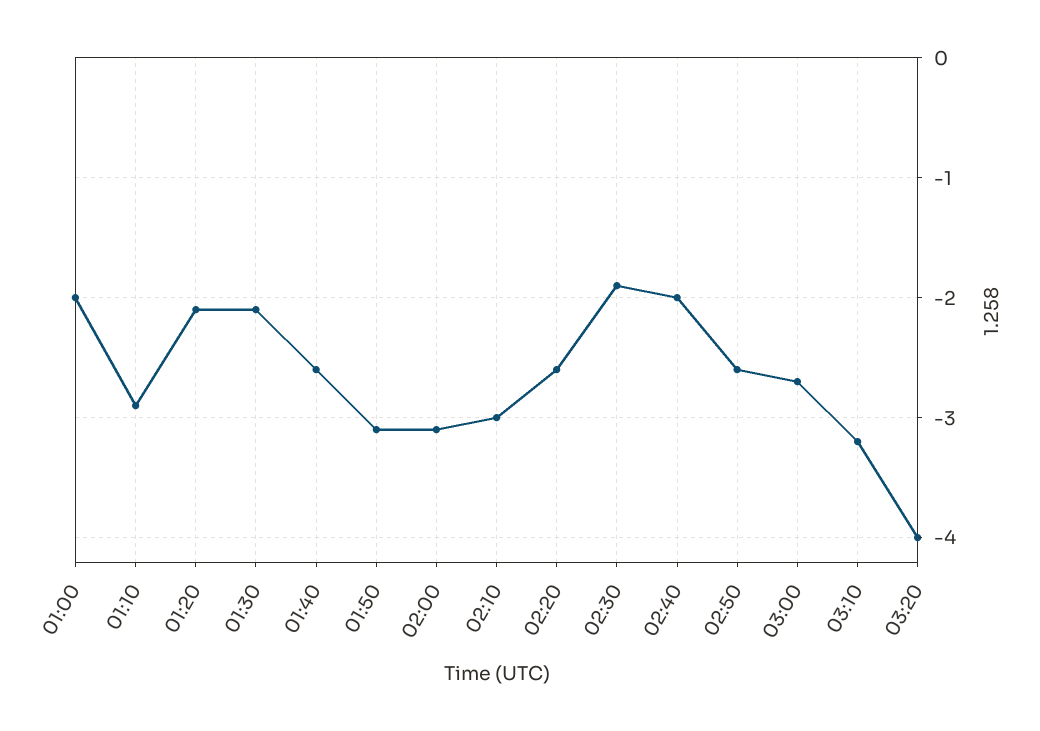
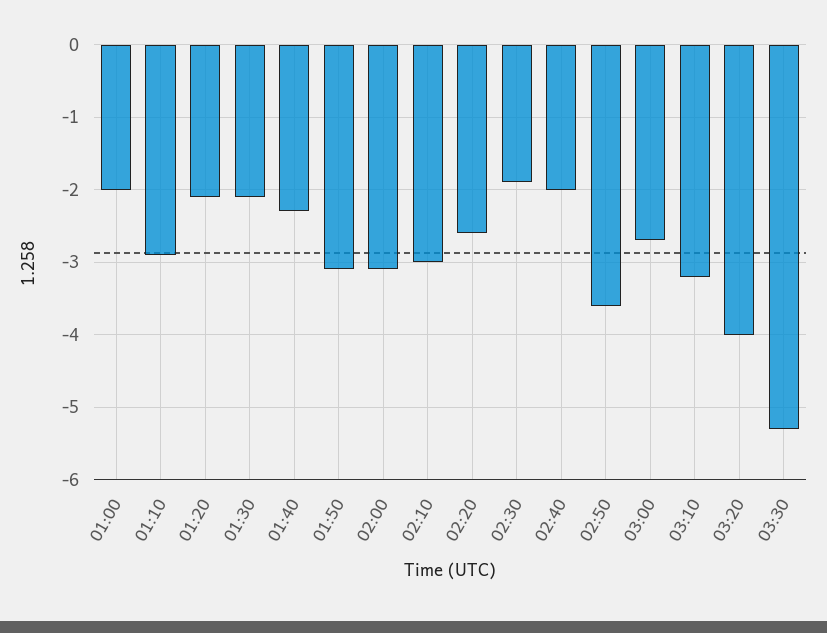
01:40: -2.6 -> -2.3
02:50: -2.6 -> -3.6
03:30: none -> -5.3

